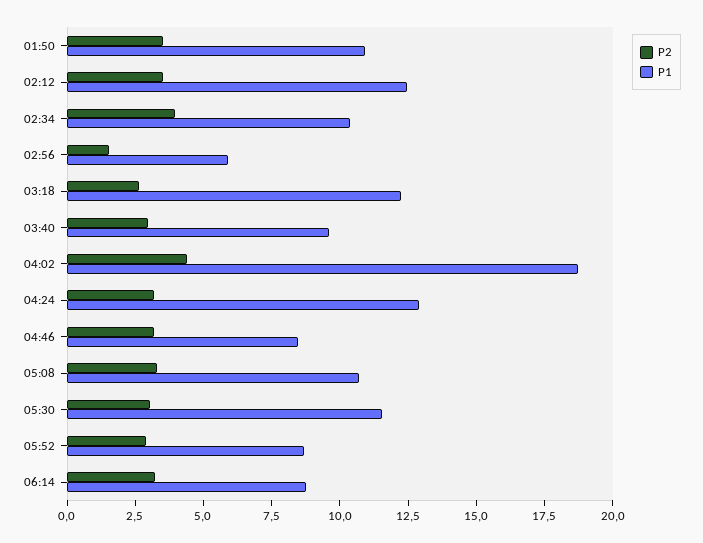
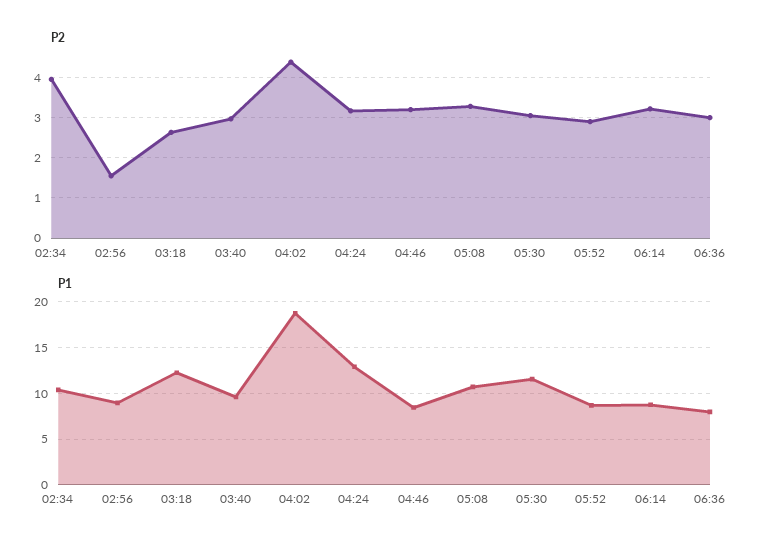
P2, 01:50: 3.5 -> none
P1, 01:50: 11 -> none
P2, 02:12: 3.5 -> none
P1, 02:12: 12.5 -> none
P1, 02:56: 6 -> 9
P2, 06:36: none -> 3
P1, 06:36: none -> 8

